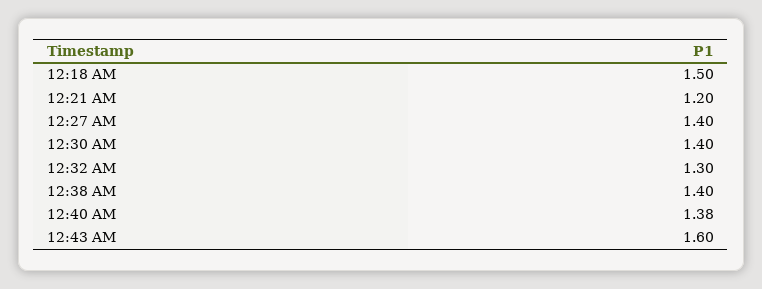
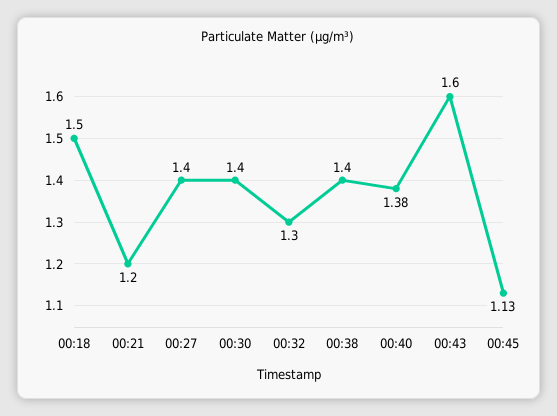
00:45: none -> 1.13

